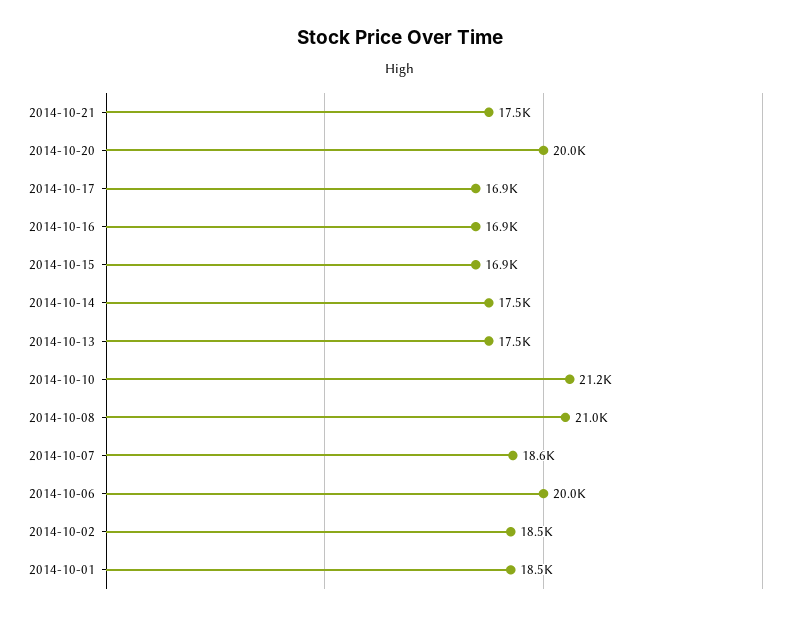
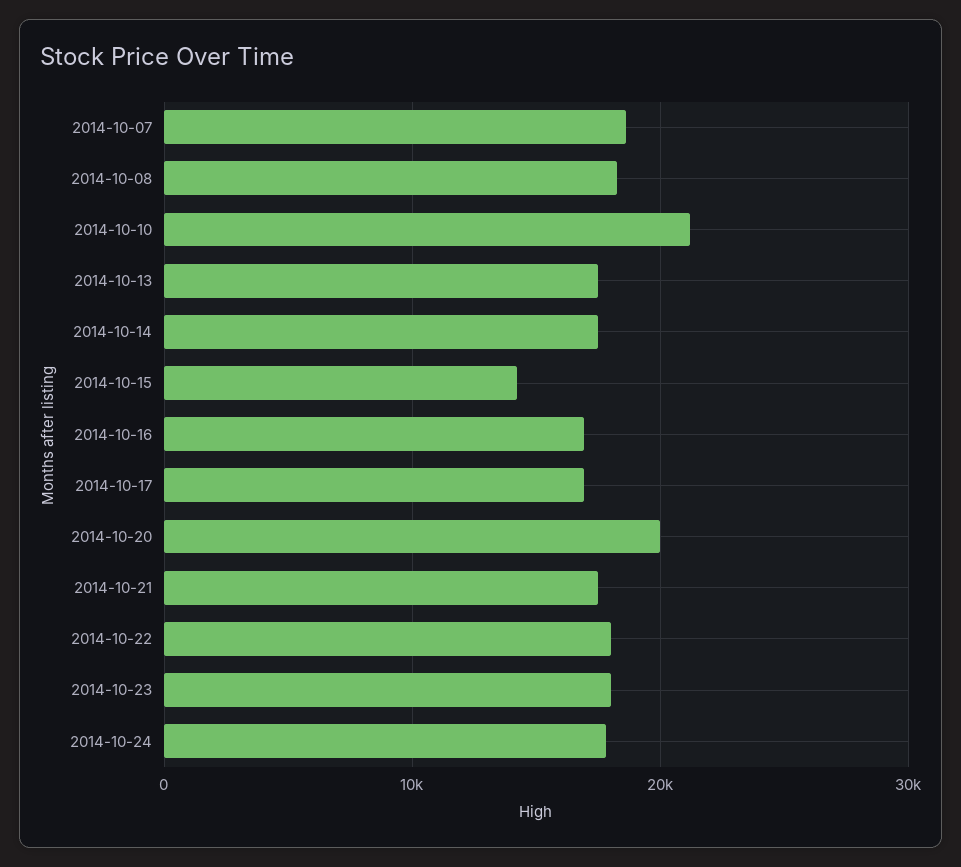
2014-10-15: 16900 -> 14000
2014-10-08: 21000 -> 18000
2014-10-06: 20000 -> none
2014-10-02: 18500 -> none
2014-10-01: 18500 -> none
2014-10-22: none -> 18000
2014-10-23: none -> 18000
2014-10-24: none -> 18000

